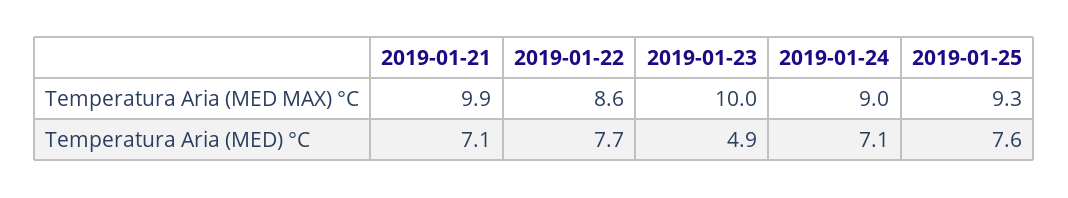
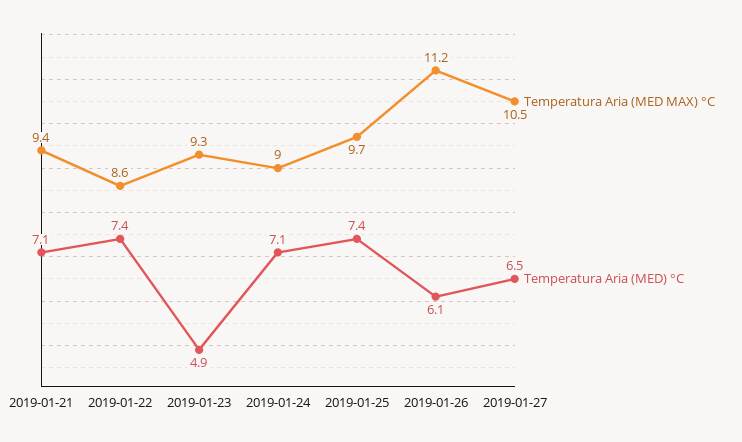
Temperatura Aria (MED MAX) °C, 2019-01-21: 9.9 -> 9.4
Temperatura Aria (MED MAX) °C, 2019-01-23: 10 -> 9.3
Temperatura Aria (MED MAX) °C, 2019-01-25: 9.3 -> 9.7
Temperatura Aria (MED) °C, 2019-01-22: 7.7 -> 7.4
Temperatura Aria (MED) °C, 2019-01-25: 7.6 -> 7.4
Temperatura Aria (MED MAX) °C, 2019-01-26: none -> 11.2
Temperatura Aria (MED) °C, 2019-01-26: none -> 6.1
Temperatura Aria (MED MAX) °C, 2019-01-27: none -> 10.5
Temperatura Aria (MED) °C, 2019-01-27: none -> 6.5

